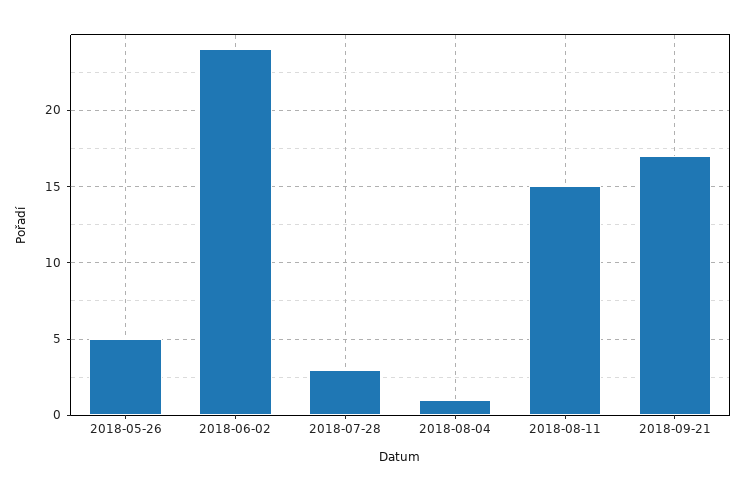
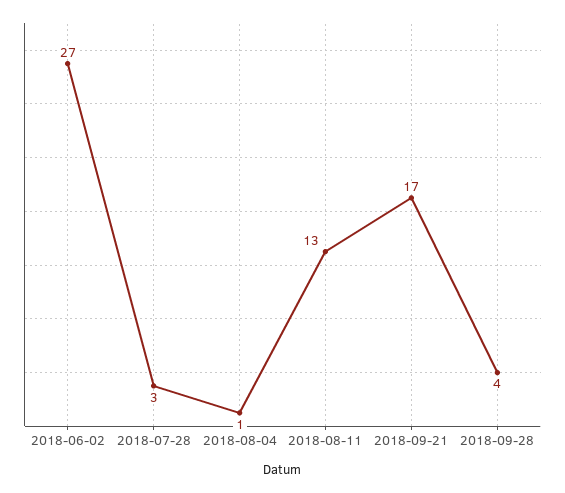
2018-05-26: 5 -> none
2018-06-02: 24 -> 27
2018-08-11: 15 -> 13
2018-09-28: none -> 4

